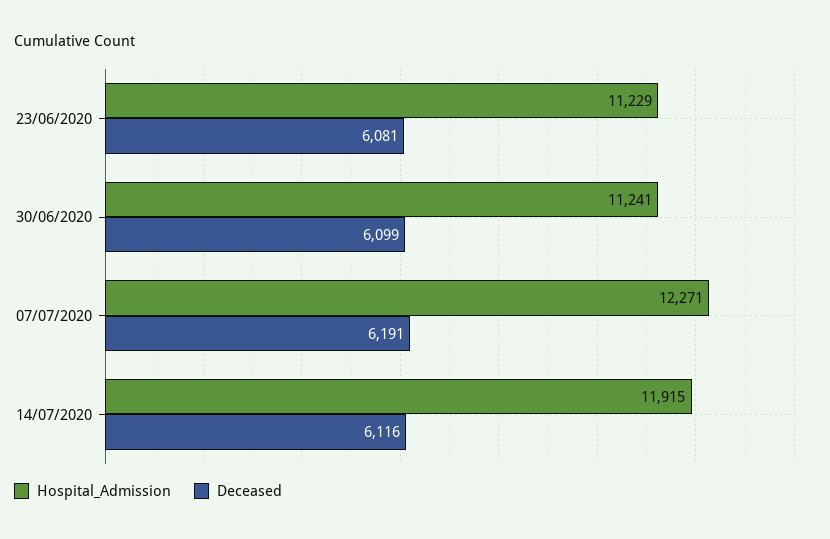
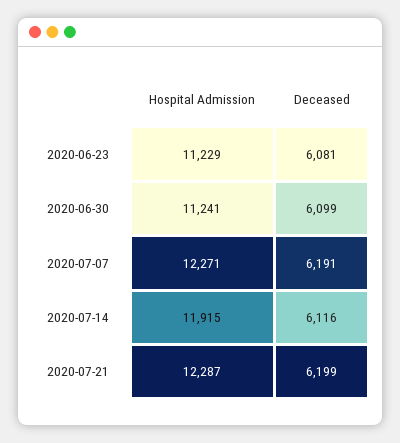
Hospital_Admission, 2020-07-21: none -> 12287
Deceased, 2020-07-21: none -> 6199

